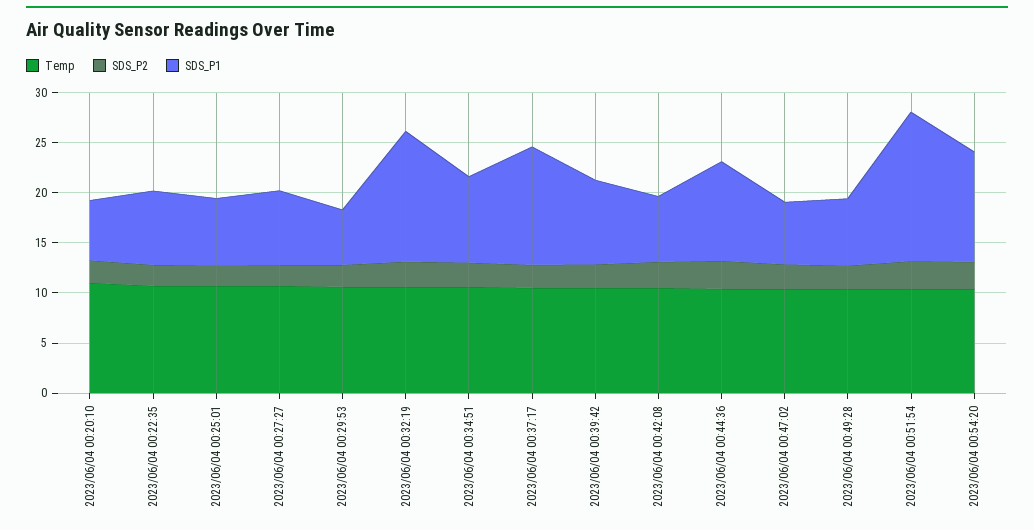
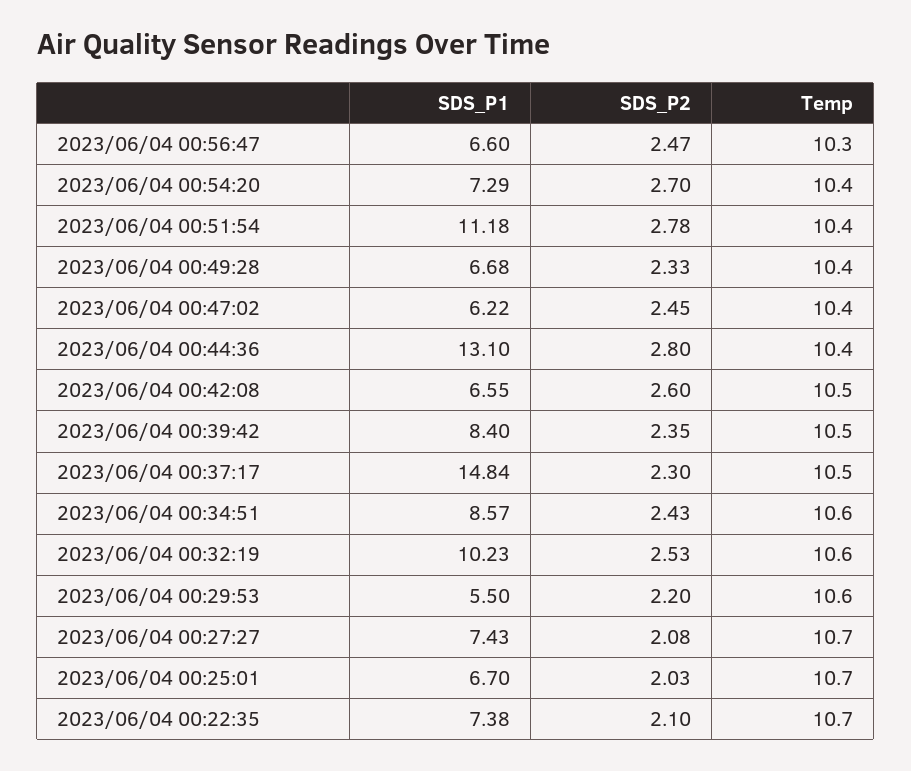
Temp, 2023/06/04 00:20:10: 11 -> none
SDS_P2, 2023/06/04 00:20:10: 2 -> none
SDS_P1, 2023/06/04 00:20:10: 6 -> none
SDS_P1, 2023/06/04 00:32:19: 13 -> 10.23
SDS_P1, 2023/06/04 00:37:17: 12 -> 14.84
SDS_P1, 2023/06/04 00:44:36: 10 -> 13.1
SDS_P1, 2023/06/04 00:51:54: 15 -> 11.18
SDS_P1, 2023/06/04 00:54:20: 11 -> 7.29
SDS_P1, 2023/06/04 00:56:47: none -> 6.6
SDS_P2, 2023/06/04 00:56:47: none -> 2.47
Temp, 2023/06/04 00:56:47: none -> 10.3

